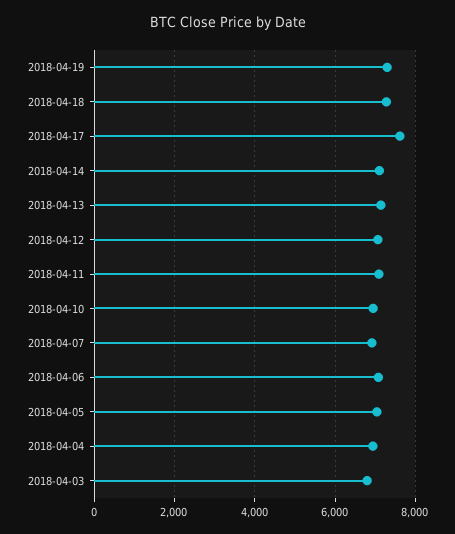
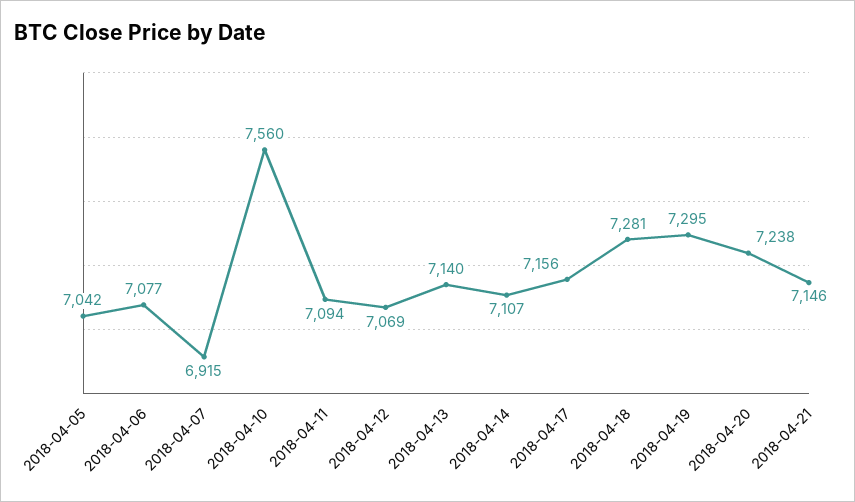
2018-04-17: 7600 -> 7156
2018-04-10: 7000 -> 7560
2018-04-04: 7000 -> none
2018-04-03: 6800 -> none
2018-04-20: none -> 7238
2018-04-21: none -> 7146

